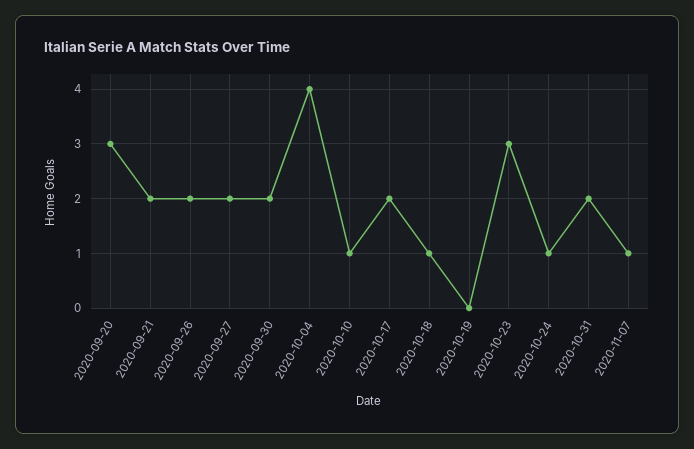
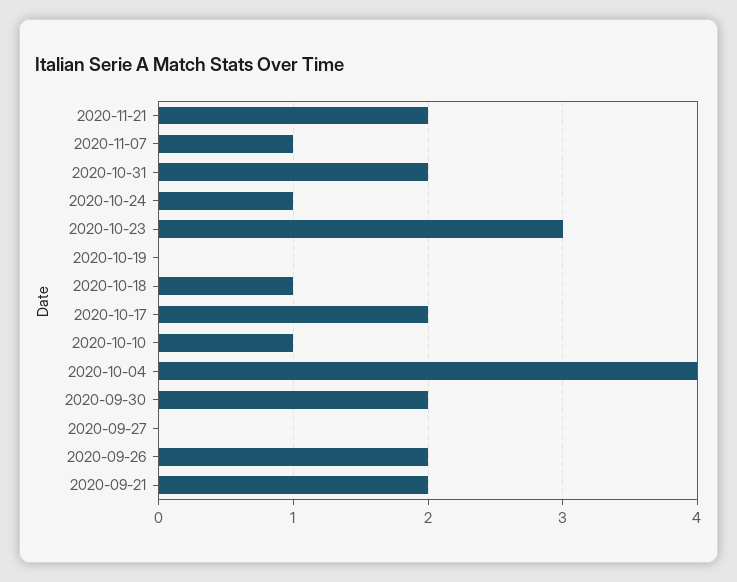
2020-09-20: 3 -> none
2020-09-27: 2 -> 0
2020-11-21: none -> 2

